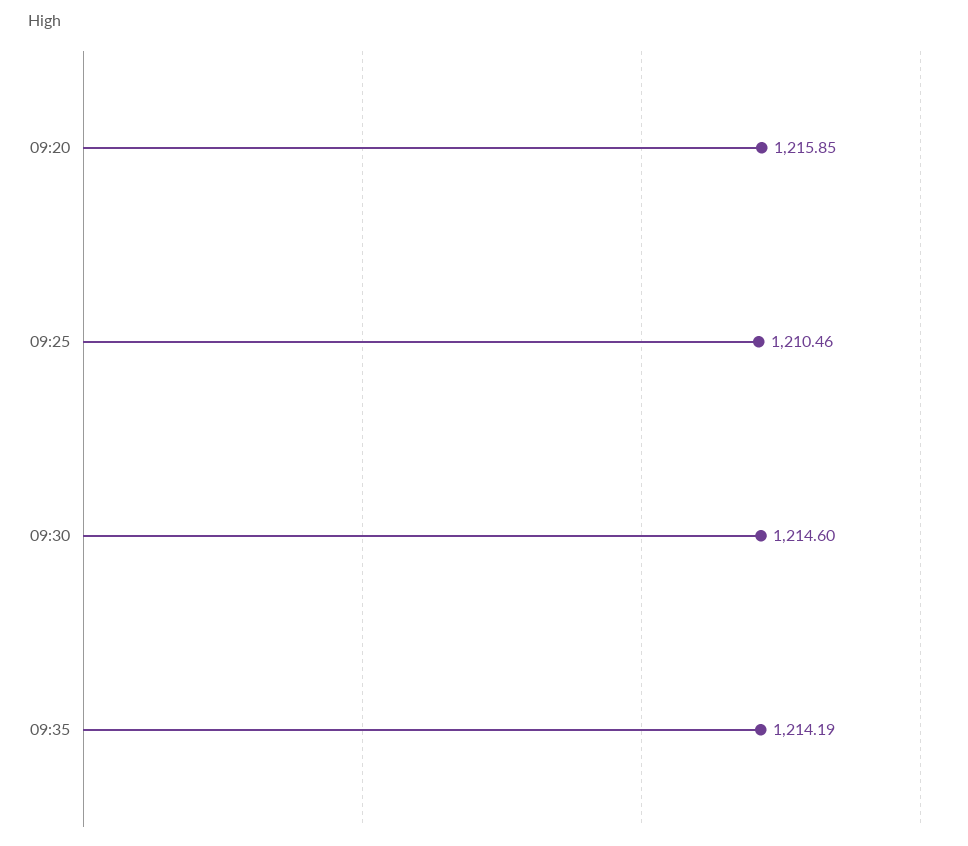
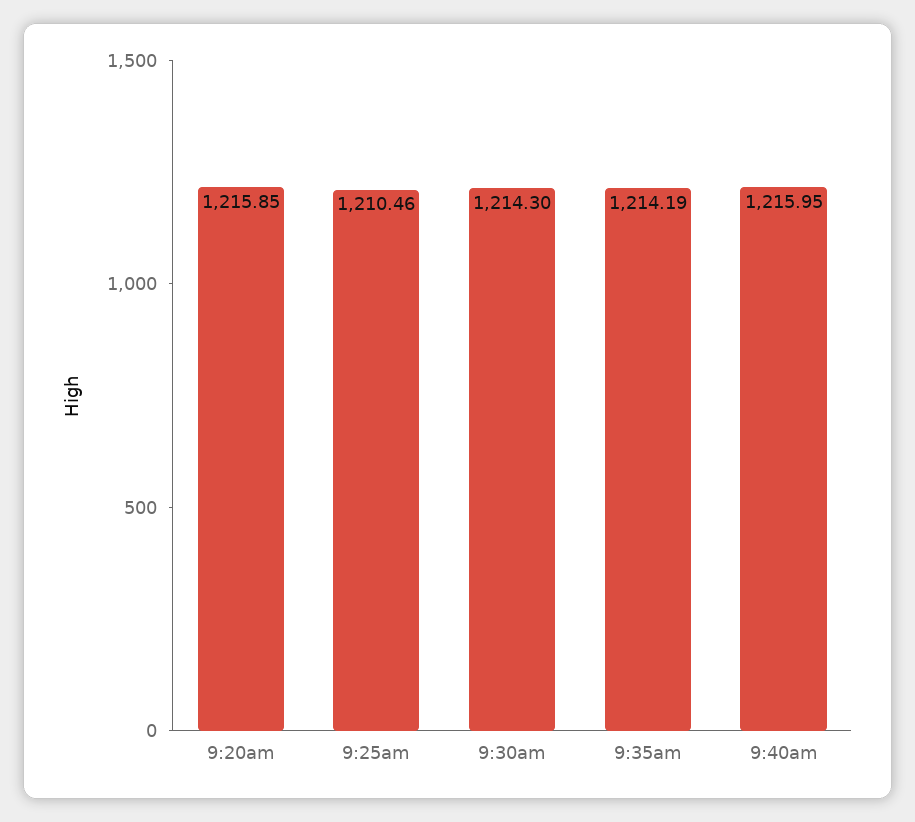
09:30: 1214.6 -> 1214.3
9:40am: none -> 1215.95

